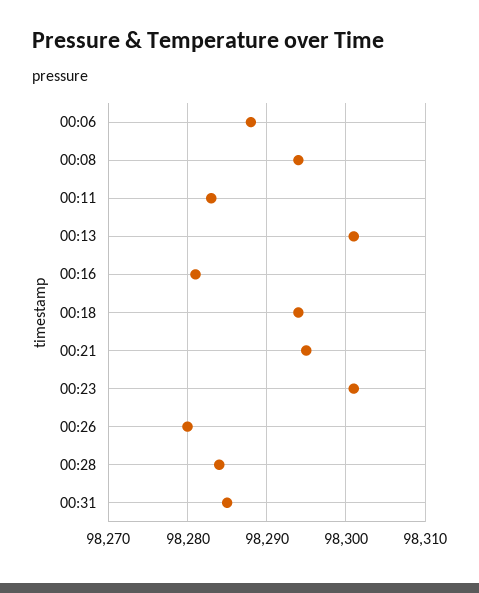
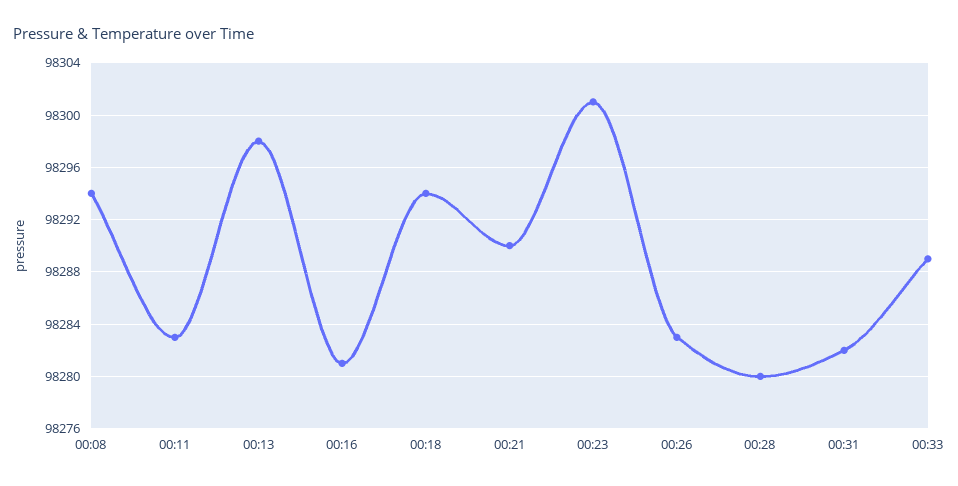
00:06: 98288 -> none
00:13: 98301 -> 98298
00:21: 98295 -> 98290
00:26: 98280 -> 98283
00:28: 98284 -> 98280
00:31: 98285 -> 98282
00:33: none -> 98289

